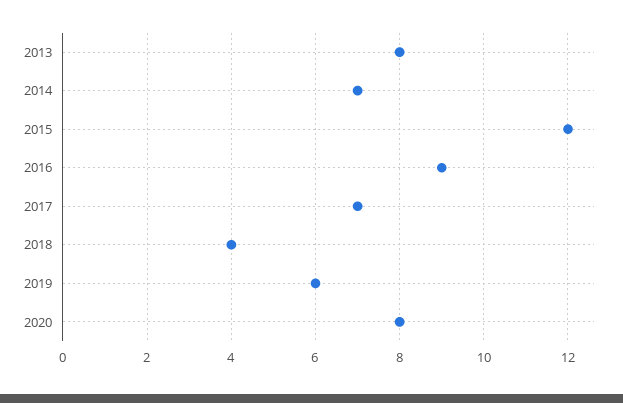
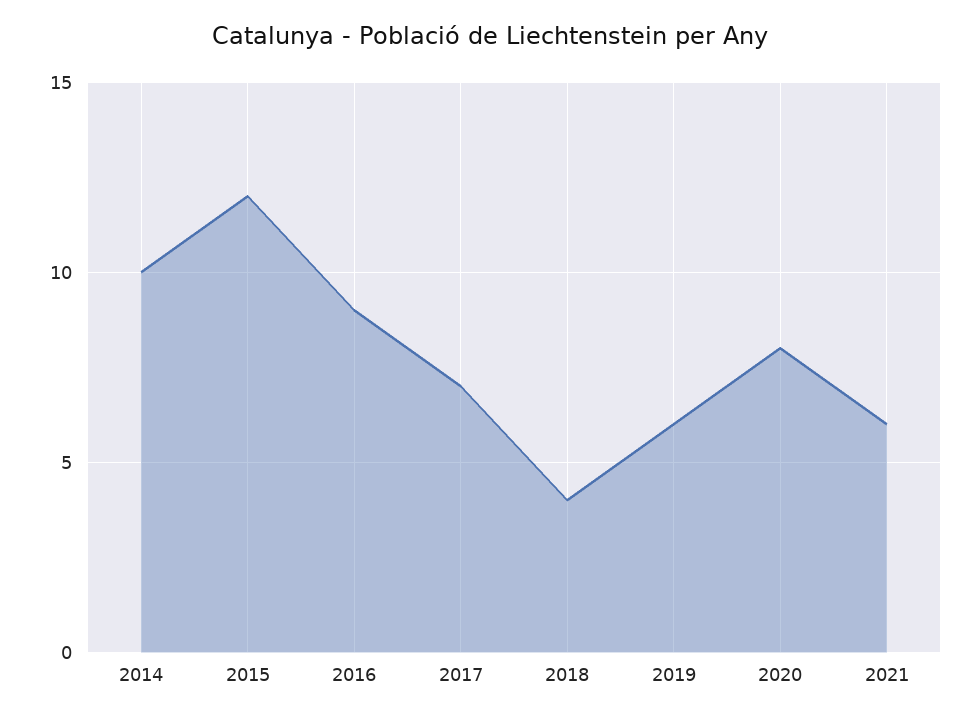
2013: 8 -> none
2014: 7 -> 10
2021: none -> 6

